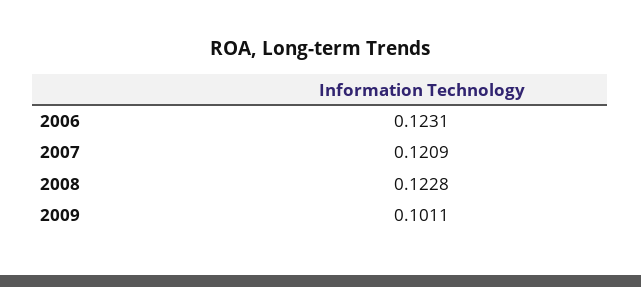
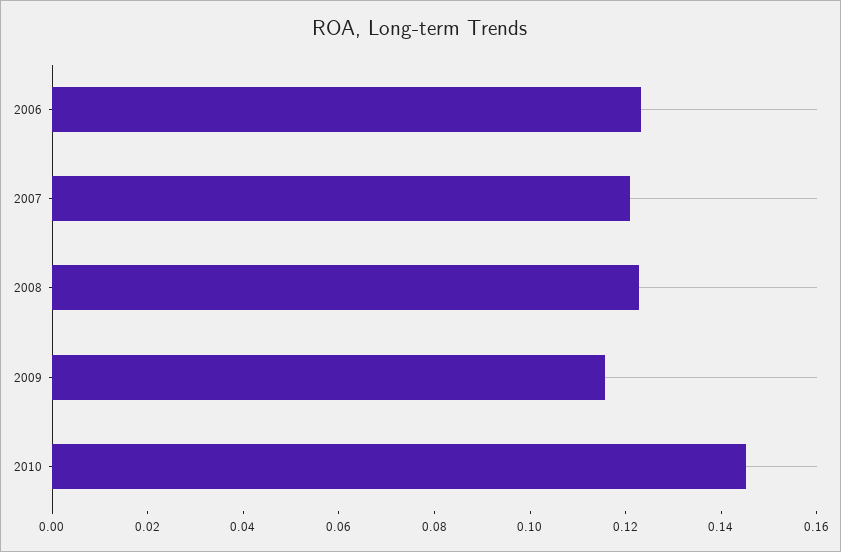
2009: 0.1011 -> 0.115
2010: none -> 0.145

